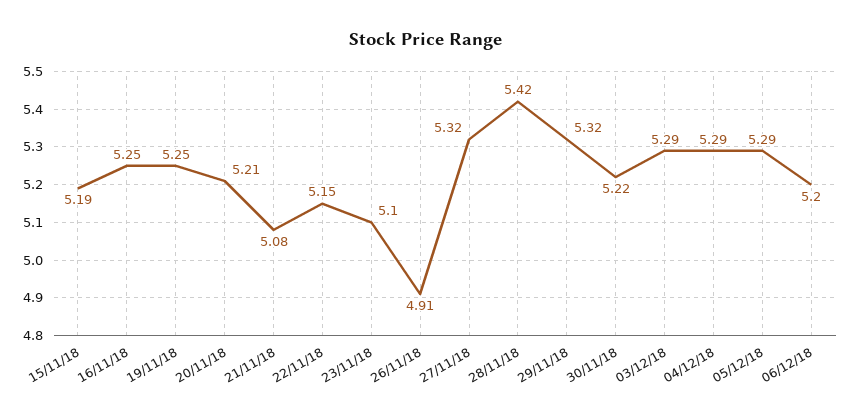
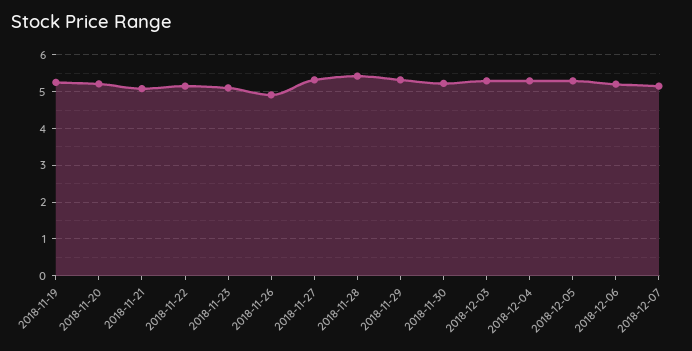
15/11/18: 5.19 -> none
16/11/18: 5.25 -> none
2018-12-07: none -> 5.2

